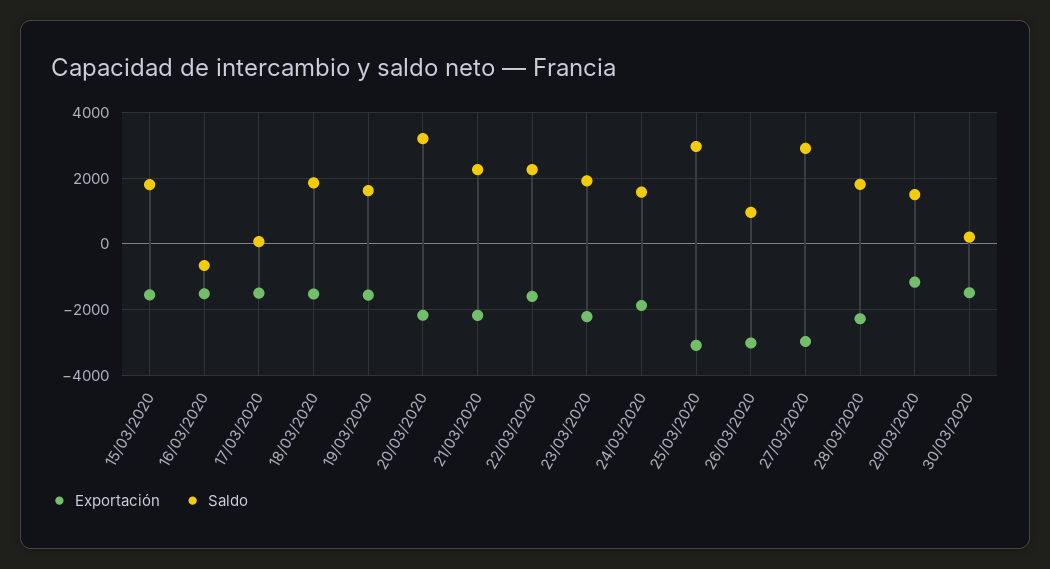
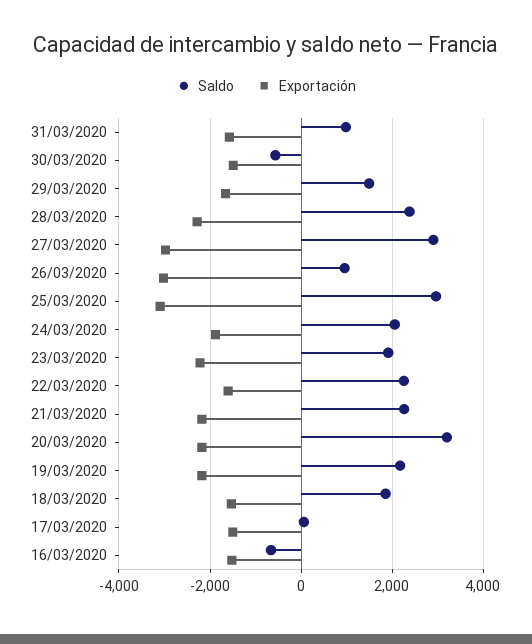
Exportación, 15/03/2020: -1600 -> none
Saldo, 15/03/2020: 1800 -> none
Exportación, 19/03/2020: -1600 -> -2200
Saldo, 19/03/2020: 1600 -> 2200
Saldo, 24/03/2020: 1600 -> 2000
Saldo, 28/03/2020: 1800 -> 2400
Exportación, 29/03/2020: -1200 -> -1600
Saldo, 30/03/2020: 200 -> -600
Saldo, 31/03/2020: none -> 1000
Exportación, 31/03/2020: none -> -1600

